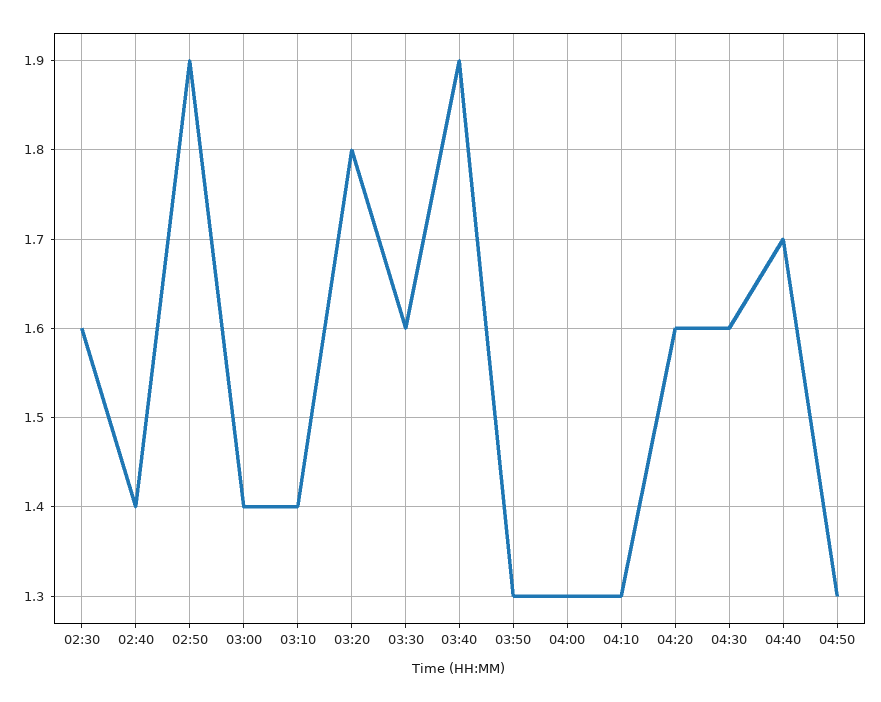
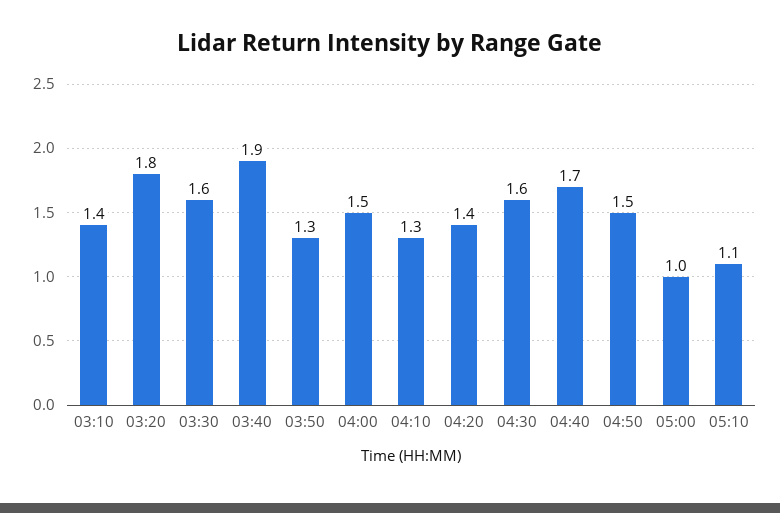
02:30: 1.6 -> none
02:40: 1.4 -> none
02:50: 1.9 -> none
03:00: 1.4 -> none
04:00: 1.3 -> 1.5
04:20: 1.6 -> 1.4
04:50: 1.3 -> 1.5
05:00: none -> 1
05:10: none -> 1.1

